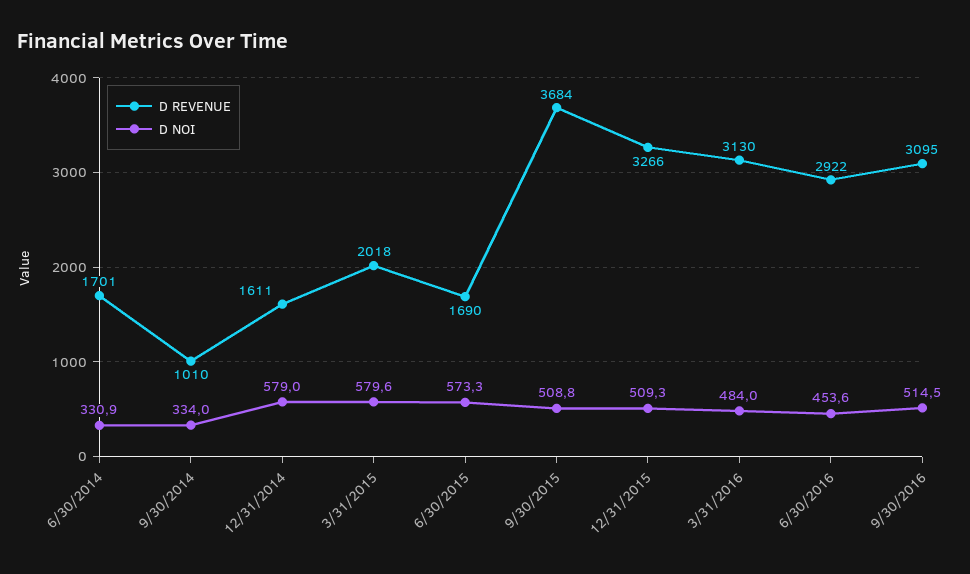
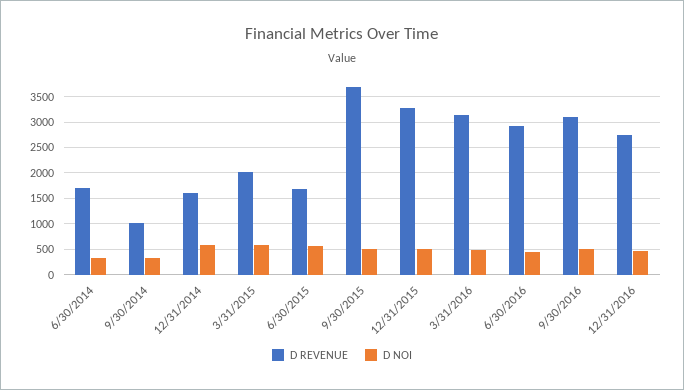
D REVENUE, 12/31/2016: none -> 2750
D NOI, 12/31/2016: none -> 500

